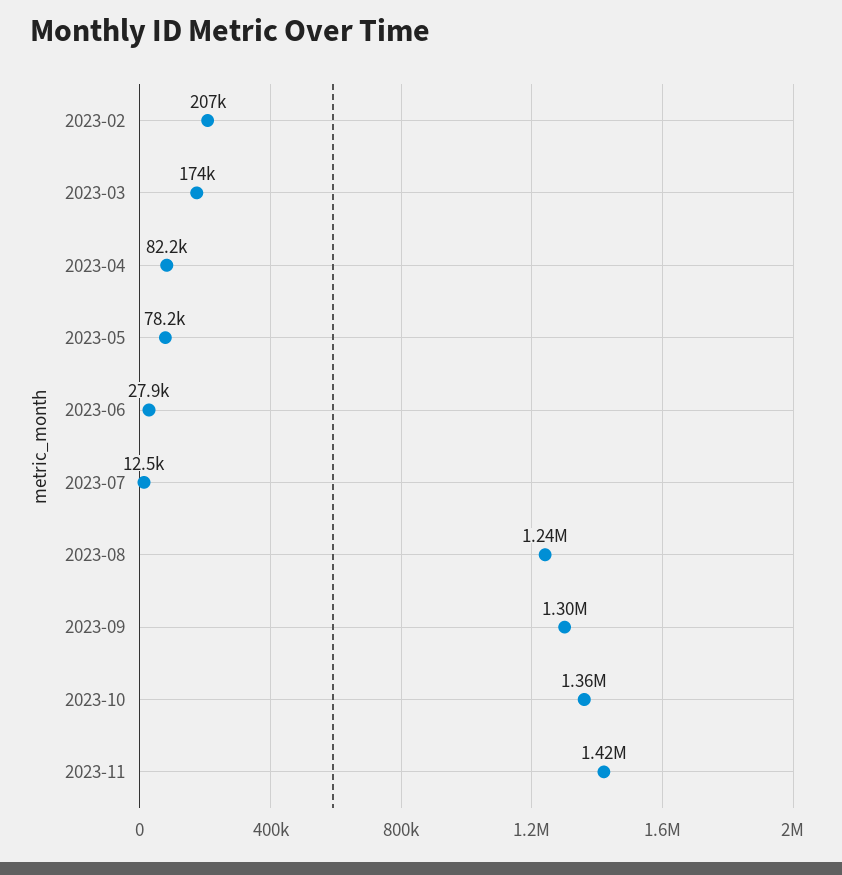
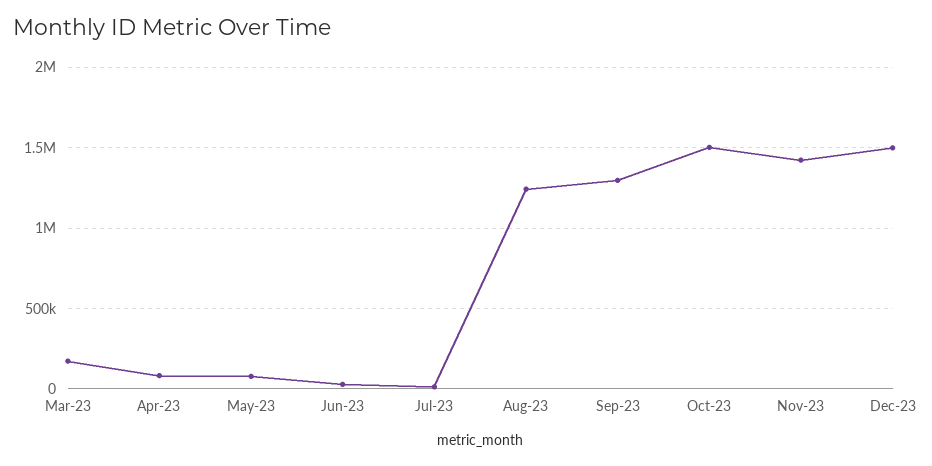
2023-02: 207000 -> none
2023-10: 1360000 -> 1500000
Dec-23: none -> 1500000

